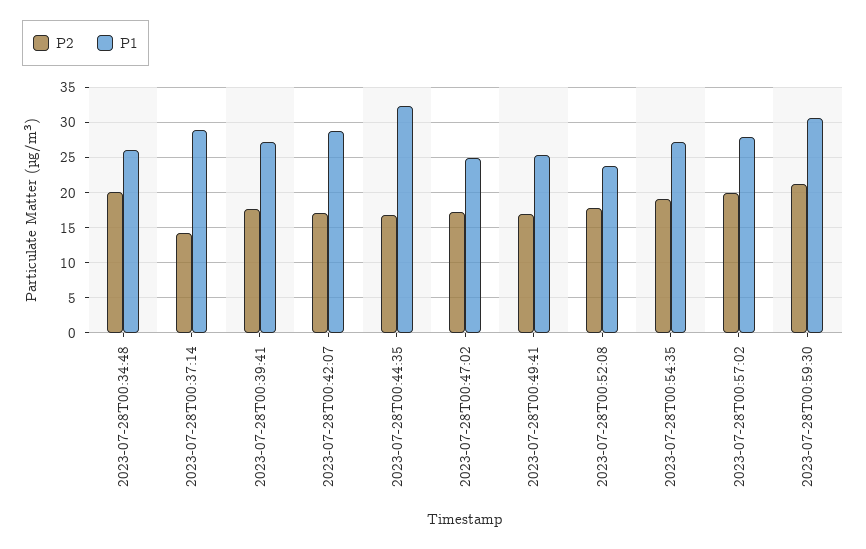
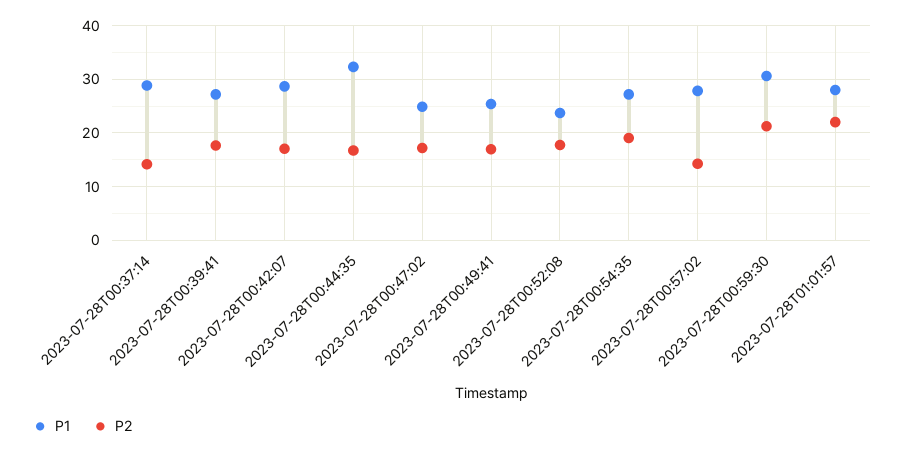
P2, 2023-07-28T00:34:48: 20 -> none
P1, 2023-07-28T00:34:48: 26 -> none
P2, 2023-07-28T00:57:02: 20 -> 14
P1, 2023-07-28T01:01:57: none -> 28
P2, 2023-07-28T01:01:57: none -> 22

